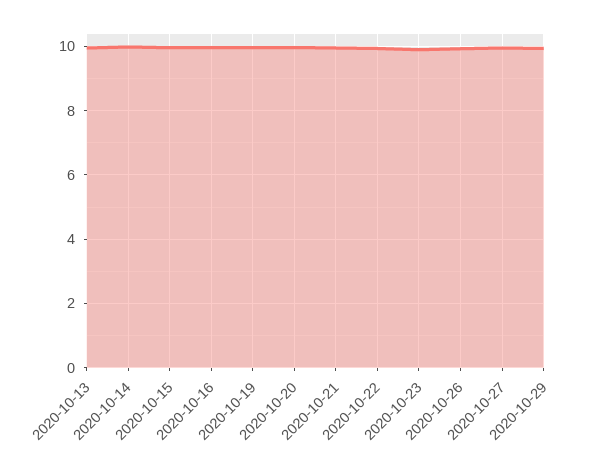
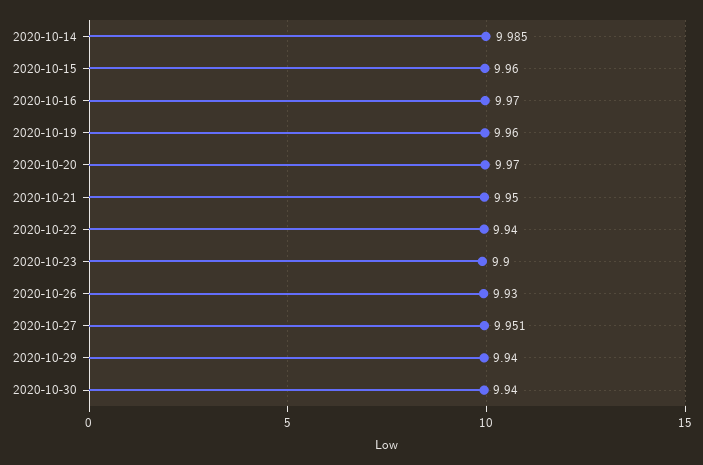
2020-10-13: 10 -> none
2020-10-30: none -> 9.94

